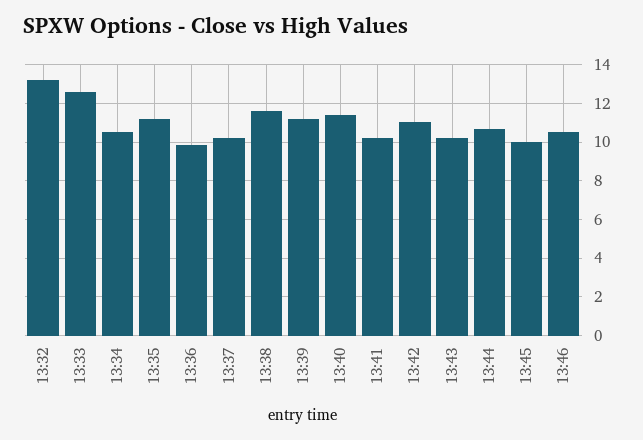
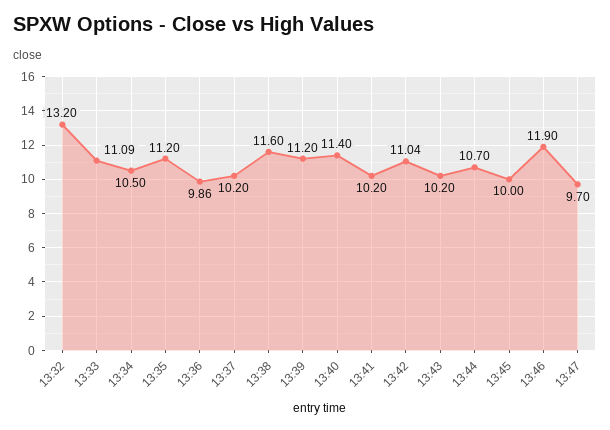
13:33: 12.5 -> 11.09
13:46: 10.5 -> 11.9
13:47: none -> 9.7

